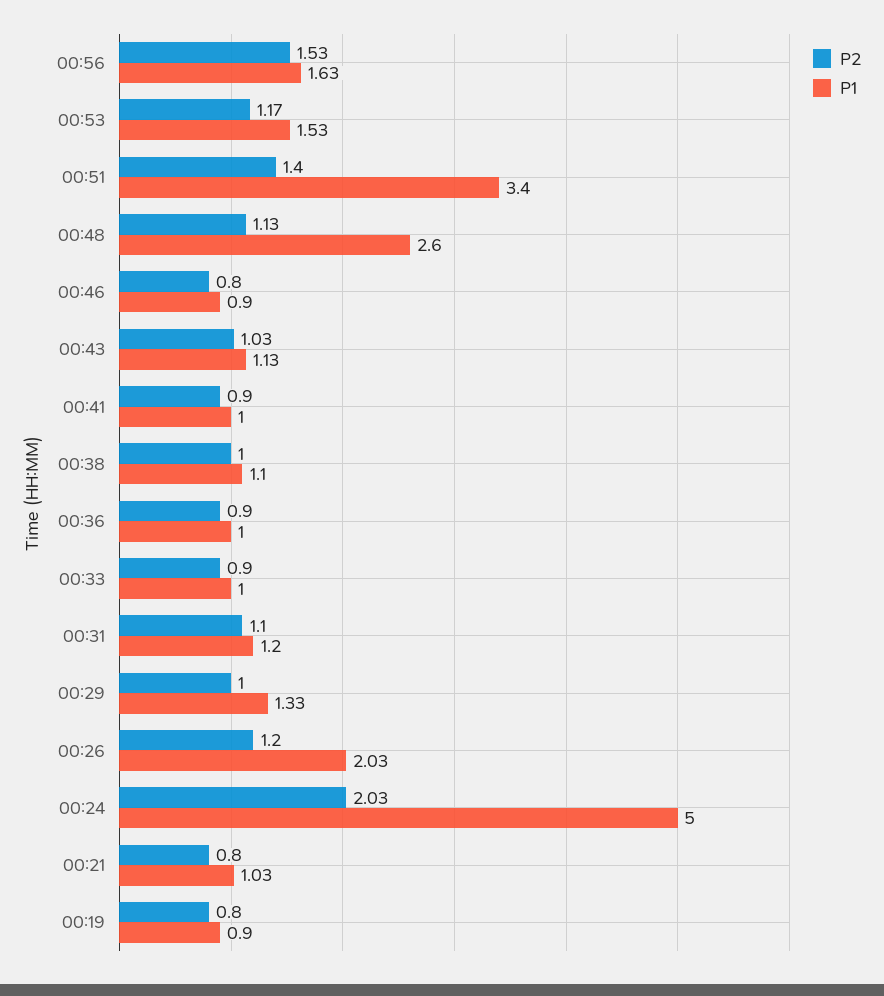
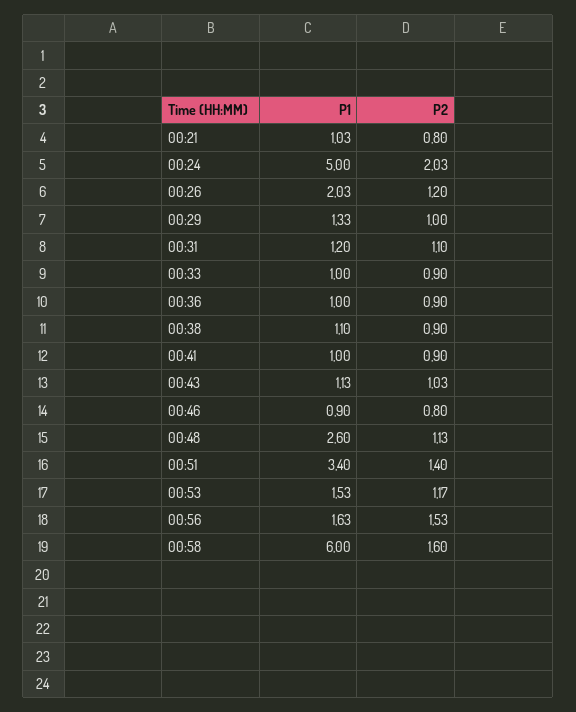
P2, 00:38: 1 -> 0.9
P2, 00:19: 0.8 -> none
P1, 00:19: 0.9 -> none
P1, 00:58: none -> 6
P2, 00:58: none -> 1.6

